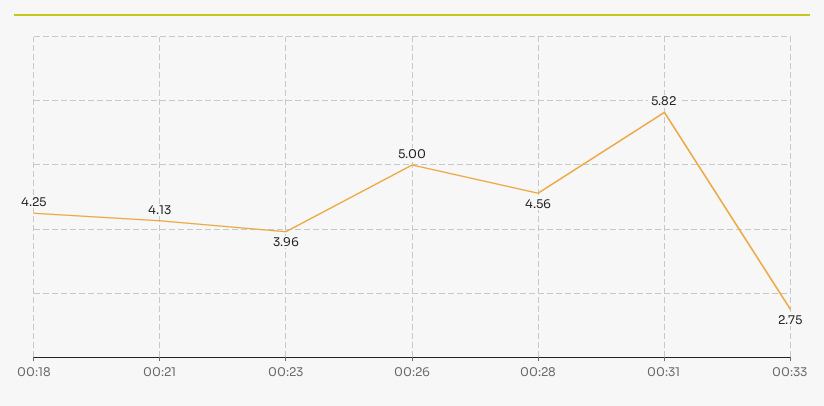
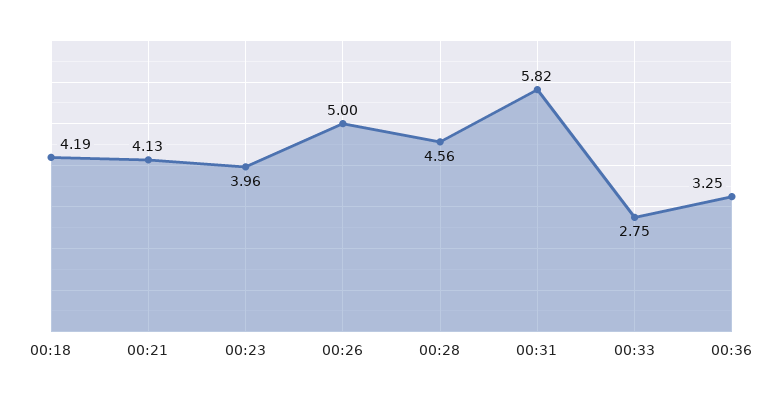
00:18: 4.25 -> 4.19
00:36: none -> 3.25

